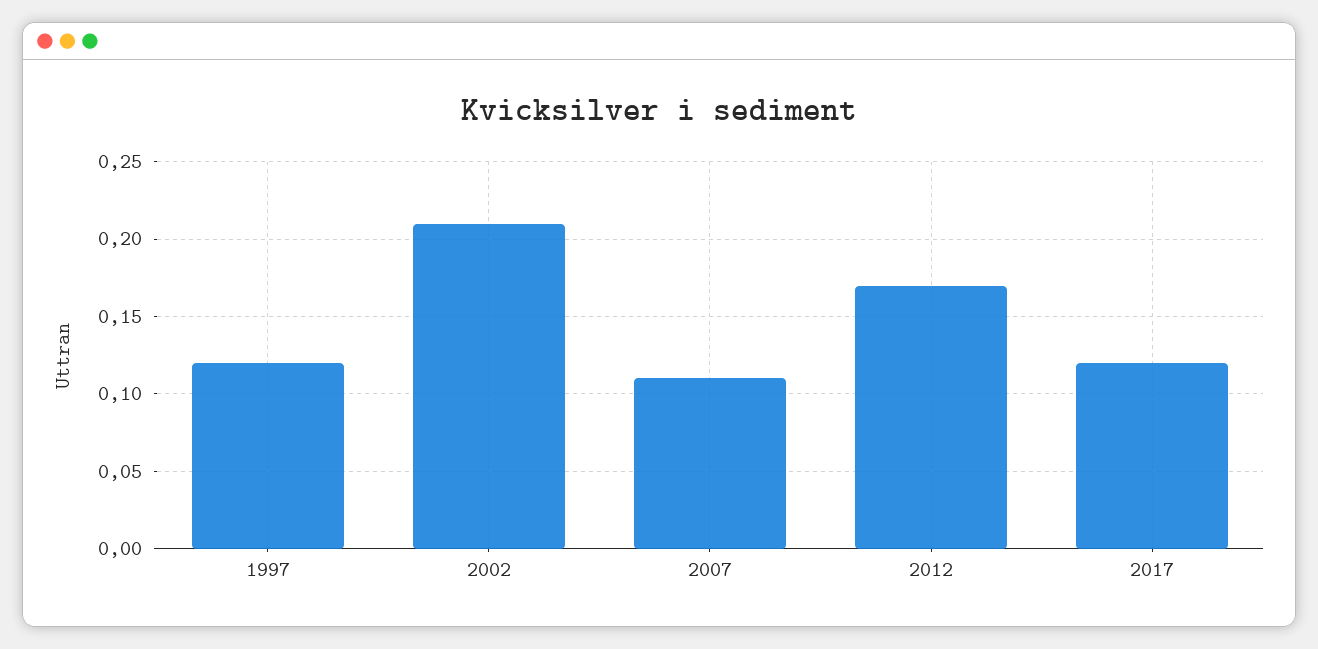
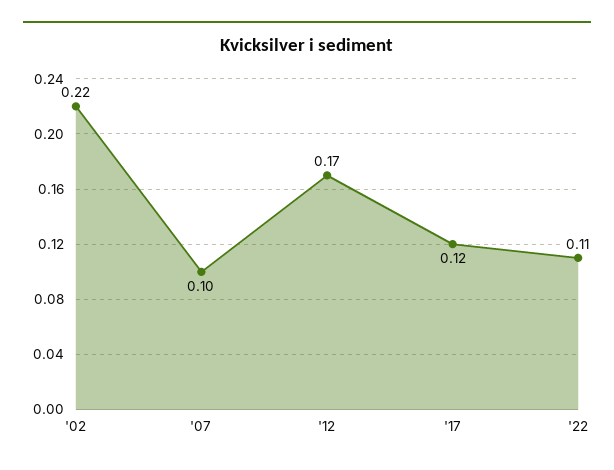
1997: 0.12 -> none
2002: 0.21 -> 0.22
2007: 0.11 -> 0.1
'22: none -> 0.11

